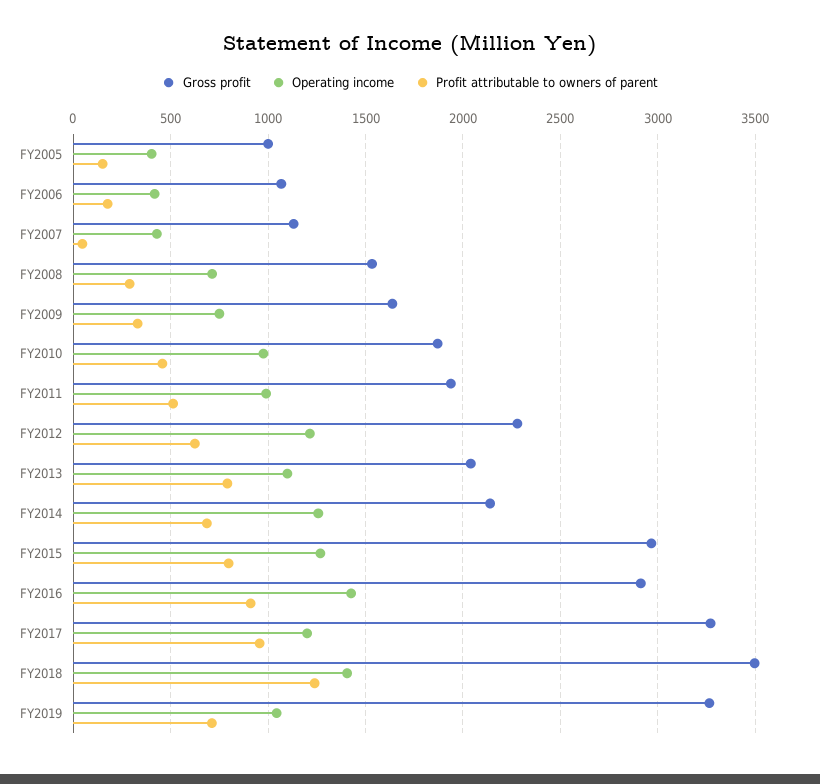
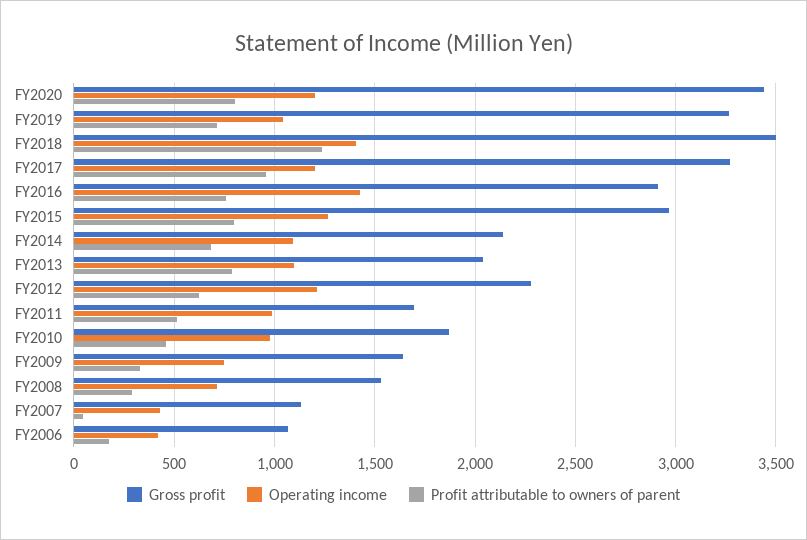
Gross profit, FY2005: 1000 -> none
Operating income, FY2005: 400 -> none
Profit attributable to owners of parent, FY2005: 150 -> none
Gross profit, FY2011: 1950 -> 1700
Operating income, FY2014: 1250 -> 1100
Profit attributable to owners of parent, FY2016: 900 -> 750
Gross profit, FY2020: none -> 3450
Operating income, FY2020: none -> 1200
Profit attributable to owners of parent, FY2020: none -> 800

